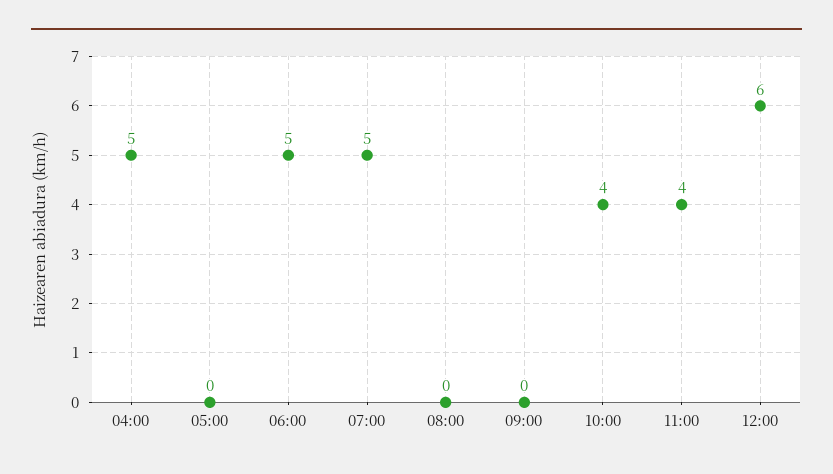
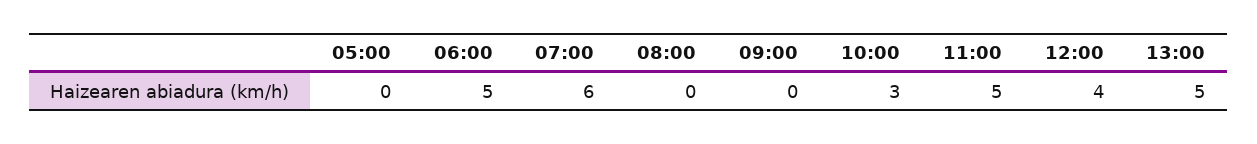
04:00: 5 -> none
07:00: 5 -> 6
10:00: 4 -> 3
11:00: 4 -> 5
12:00: 6 -> 4
13:00: none -> 5

